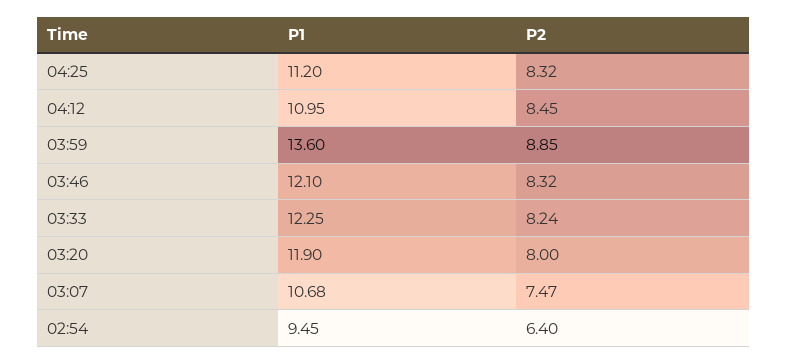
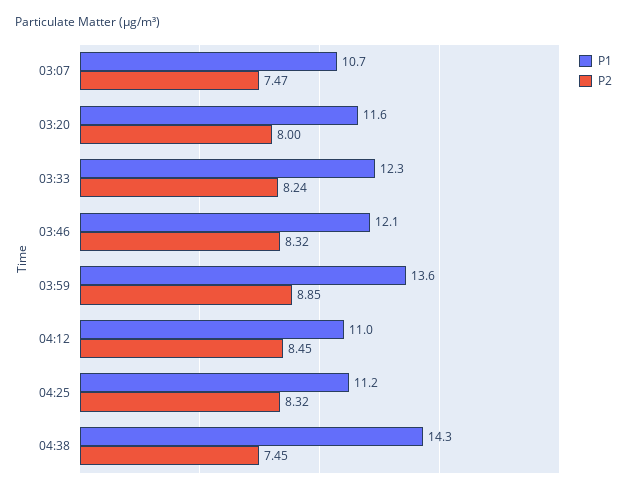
P1, 03:20: 11.9 -> 11.6
P1, 02:54: 9.45 -> none
P2, 02:54: 6.4 -> none
P1, 04:38: none -> 14.3
P2, 04:38: none -> 7.45

